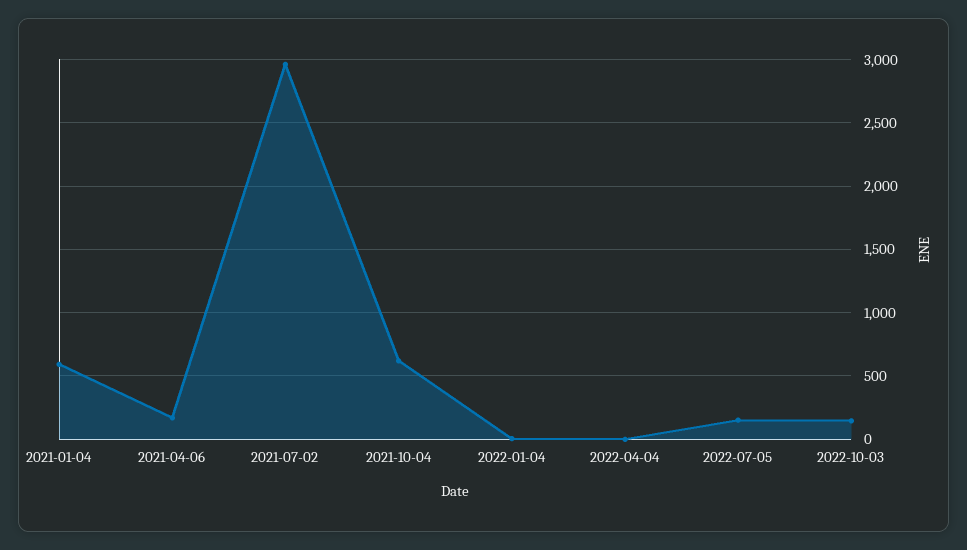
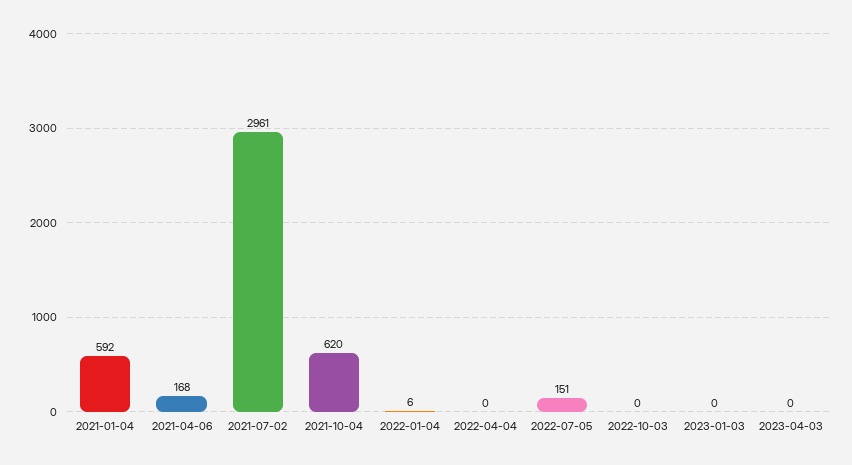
2022-10-03: 150 -> 0
2023-01-03: none -> 0
2023-04-03: none -> 0

